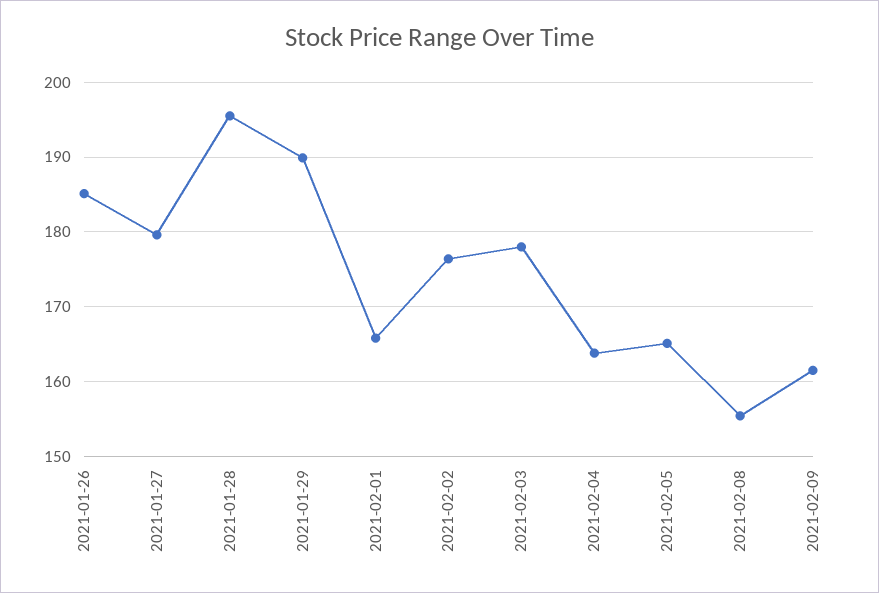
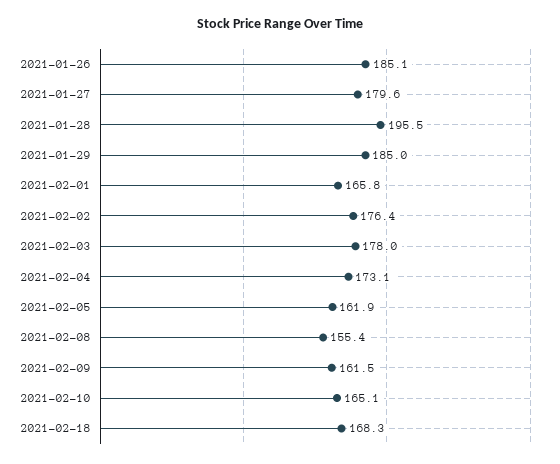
2021-01-29: 190 -> 185
2021-02-04: 164 -> 173.1
2021-02-05: 165 -> 161.9
2021-02-10: none -> 165.1
2021-02-18: none -> 168.3

